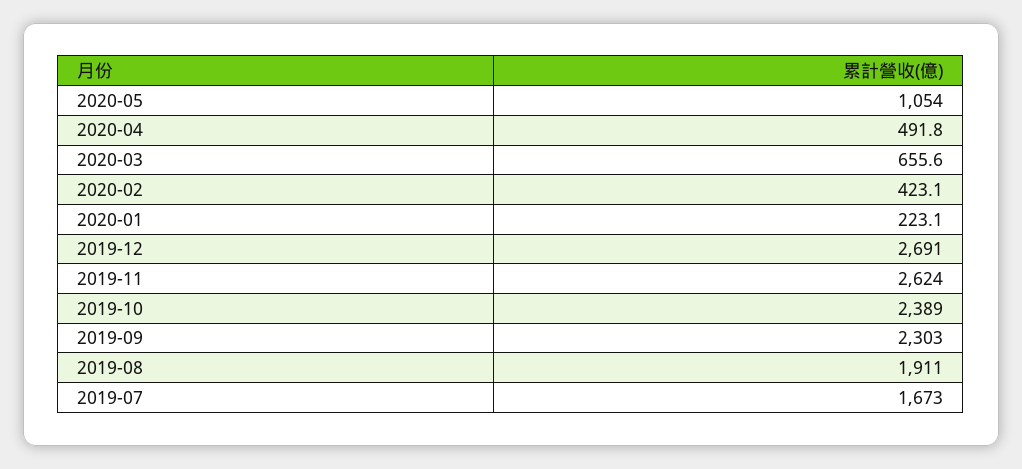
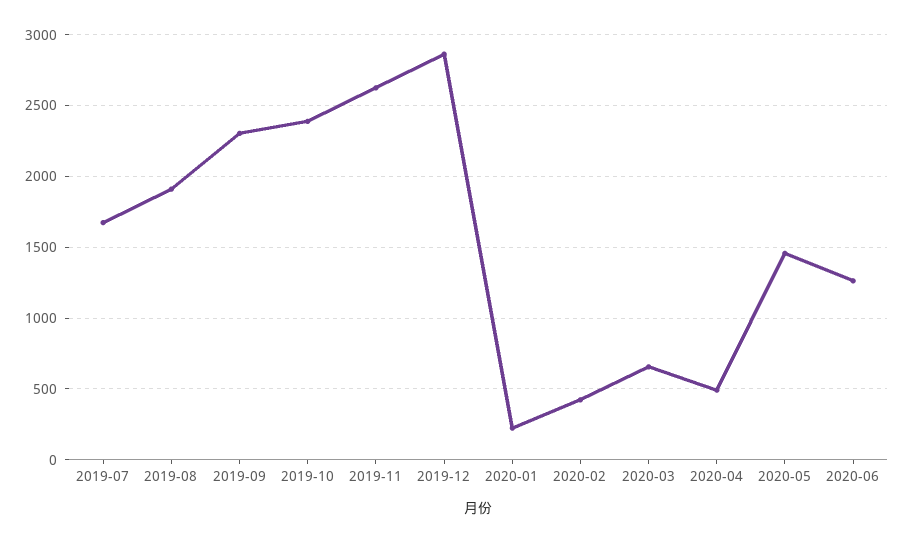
2020-05: 1054 -> 1450
2019-12: 2691 -> 2850
2020-06: none -> 1250

